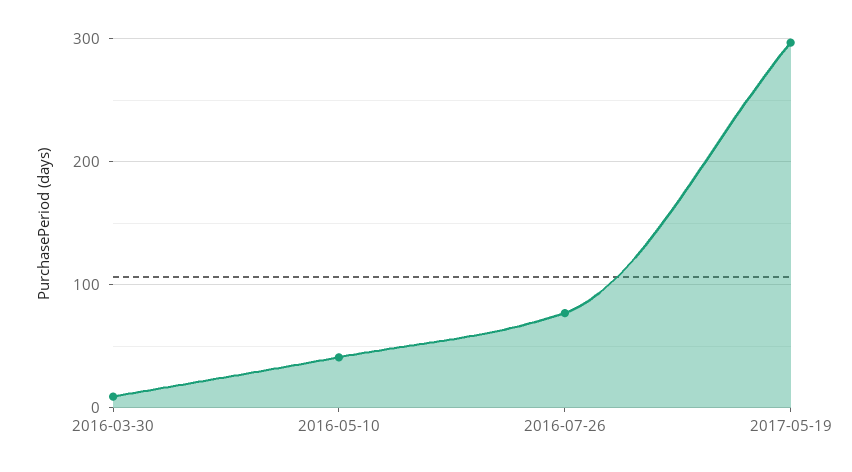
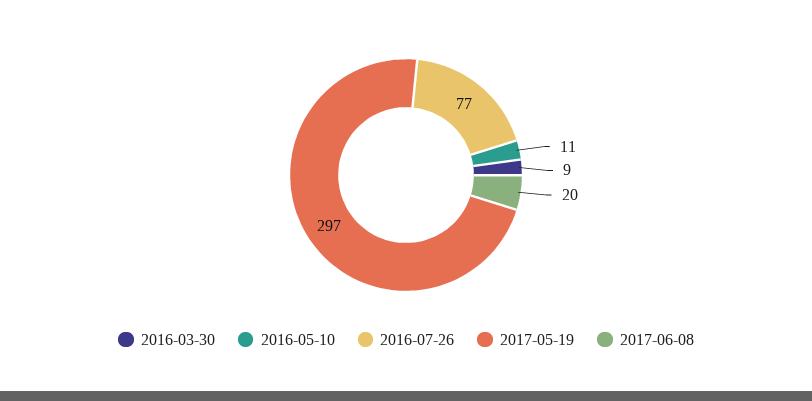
2016-05-10: 40 -> 11
2017-06-08: none -> 20

